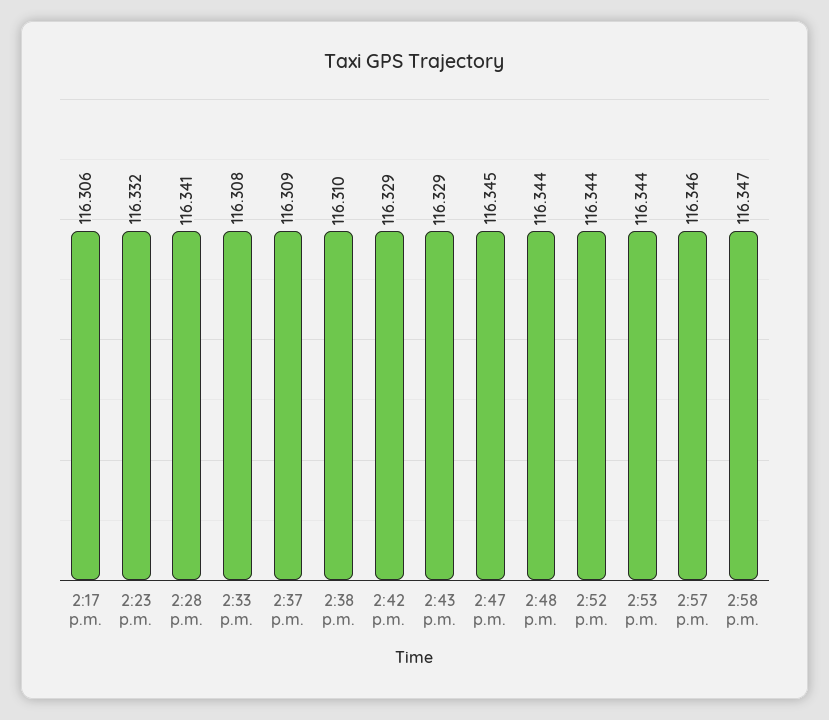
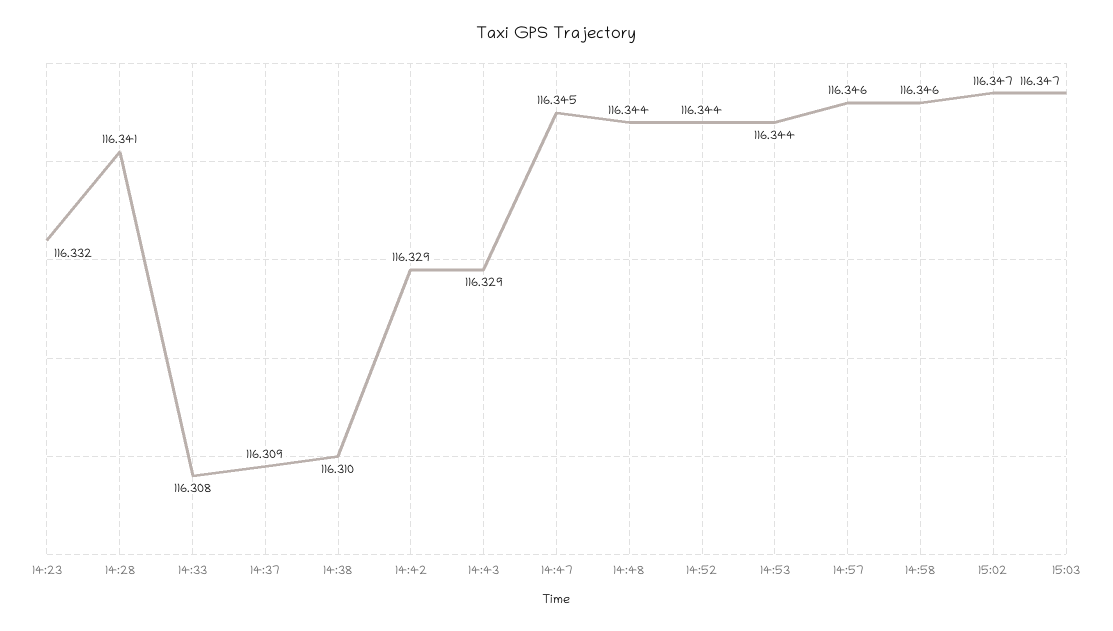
2:17 p.m.: 116.306 -> none
2:58 p.m.: 116.347 -> 116.346
15:02: none -> 116.347
15:03: none -> 116.347

